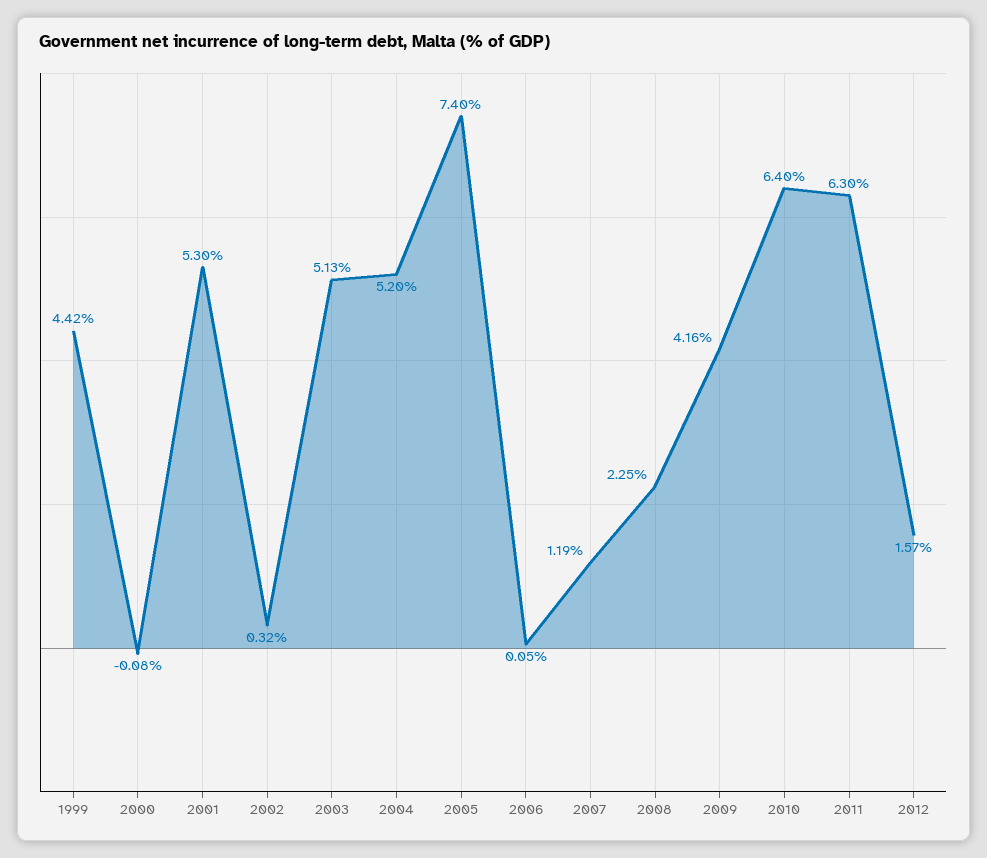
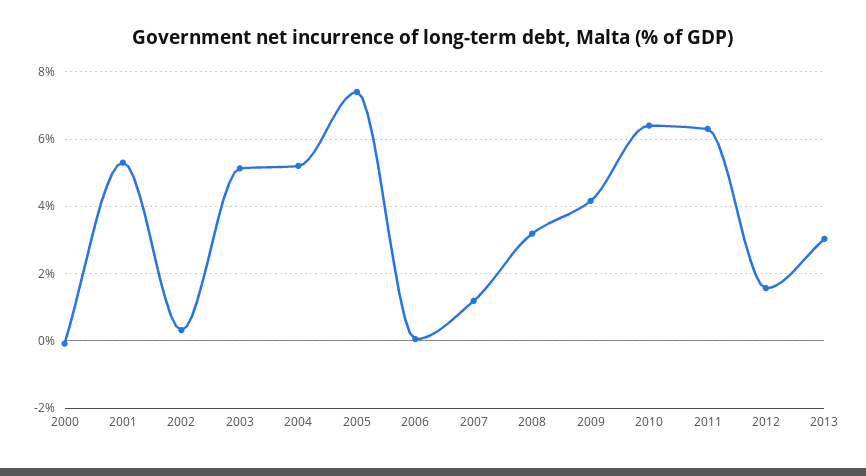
1999: 4.42 -> none
2008: 2.25 -> 3.2
2013: none -> 3

